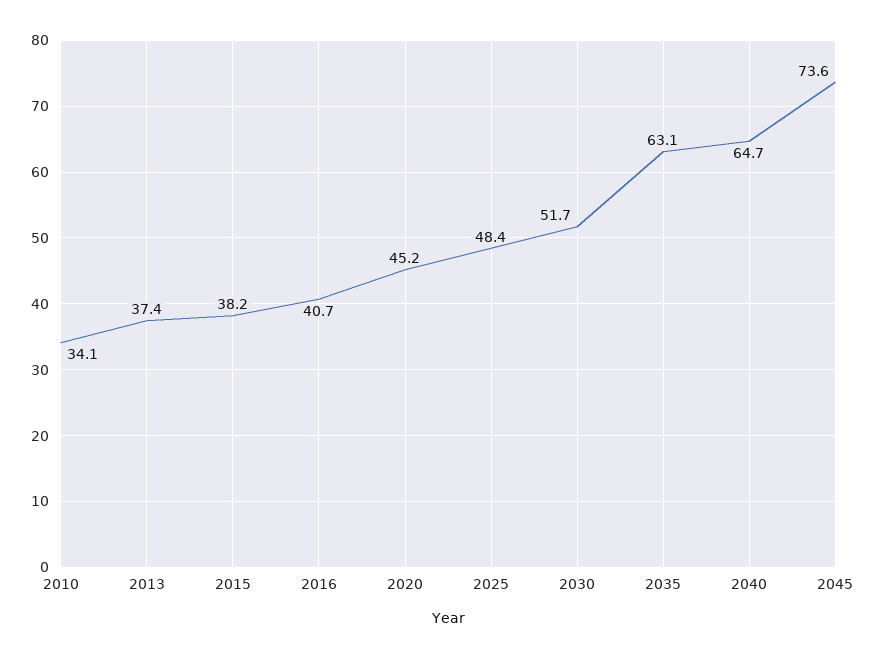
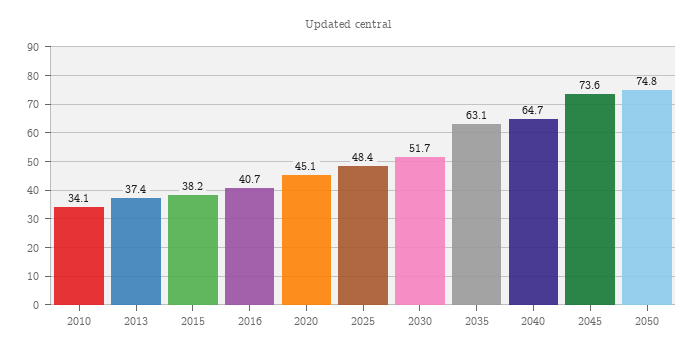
2020: 45.2 -> 45.1
2050: none -> 74.8

